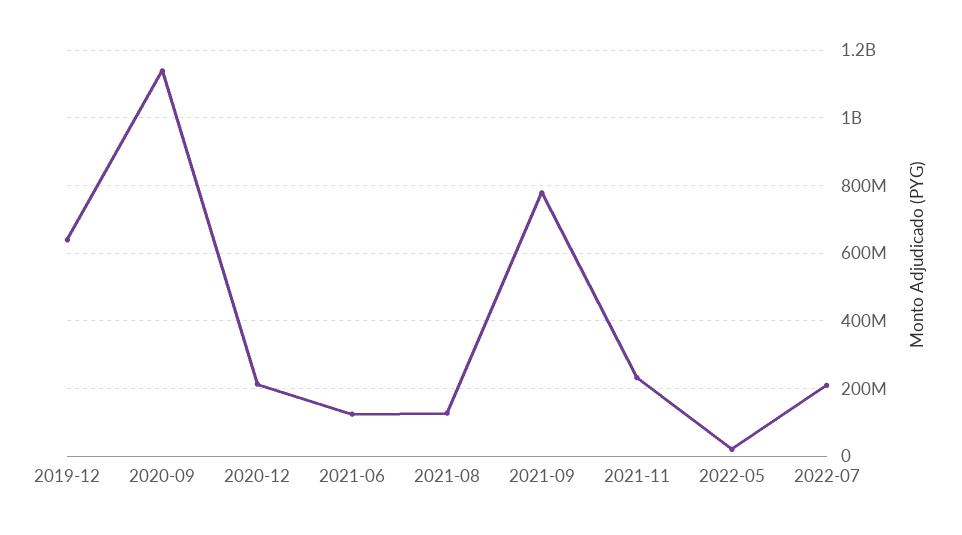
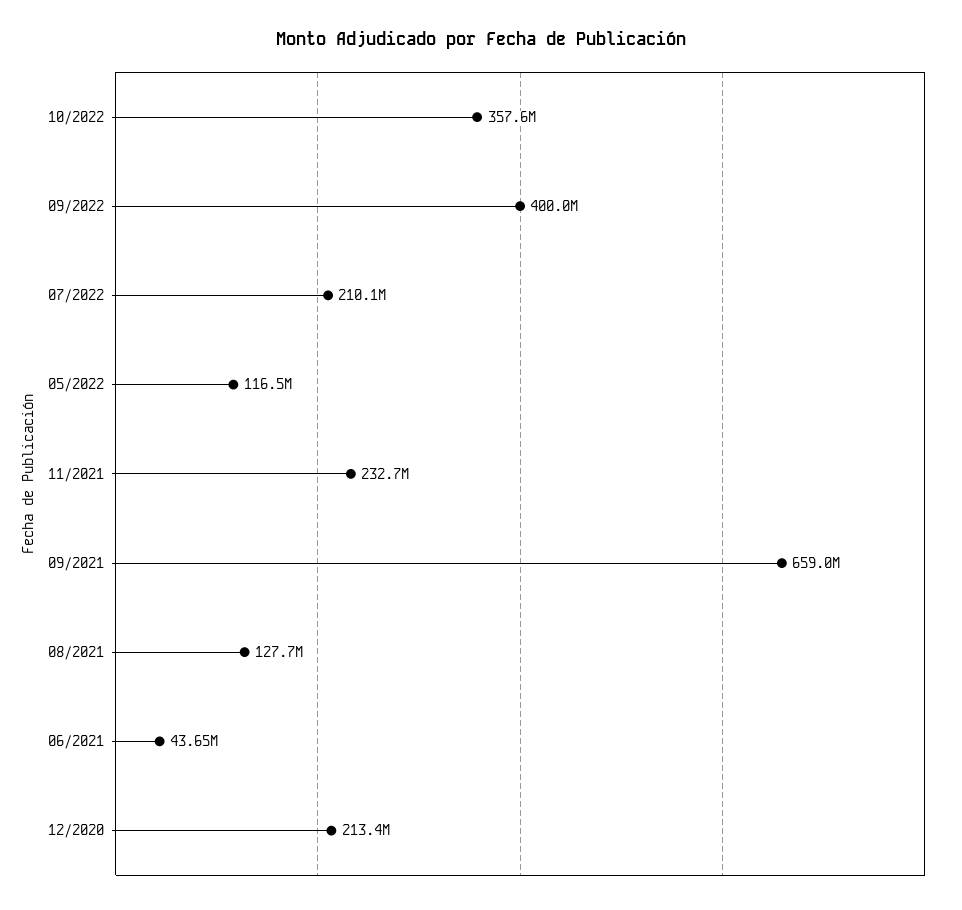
2019-12: 640000000 -> none
2020-09: 1140000000 -> none
2021-06: 120000000 -> 43650000
2021-09: 780000000 -> 659000000
2022-05: 20000000 -> 116500000
10/2022: none -> 357600000
09/2022: none -> 400000000

